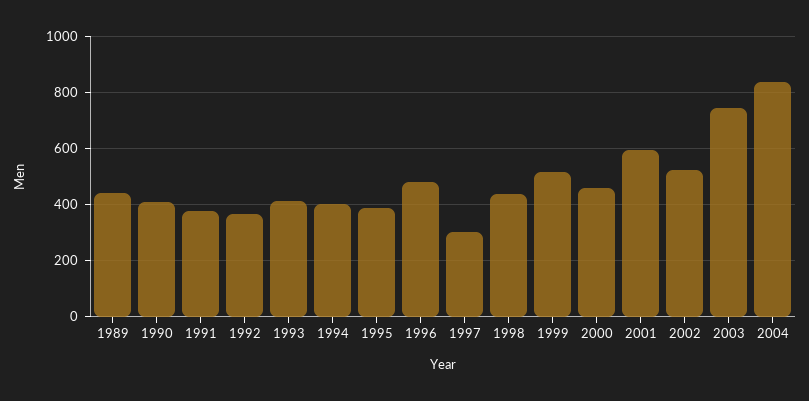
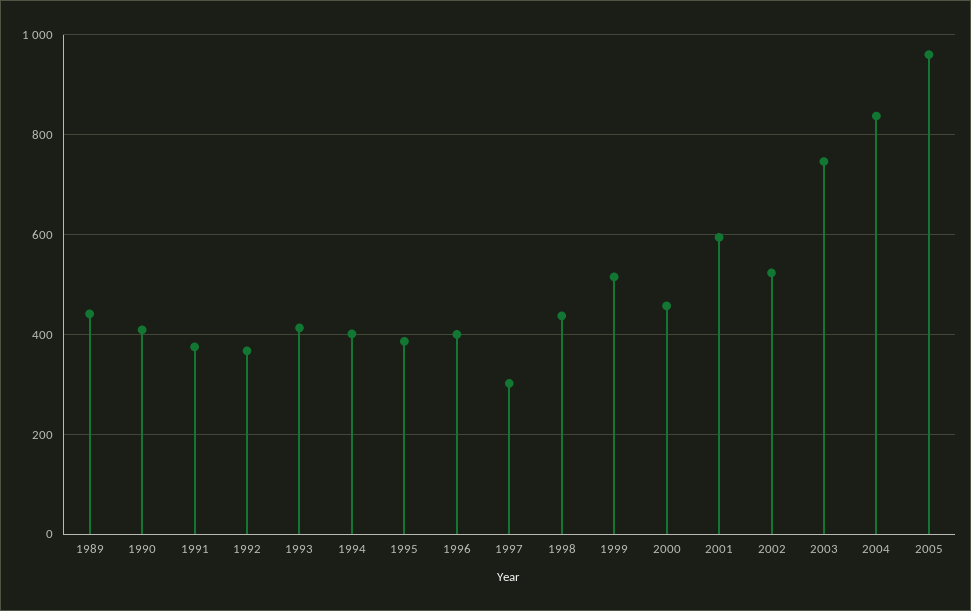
1996: 475 -> 400
2005: none -> 960

